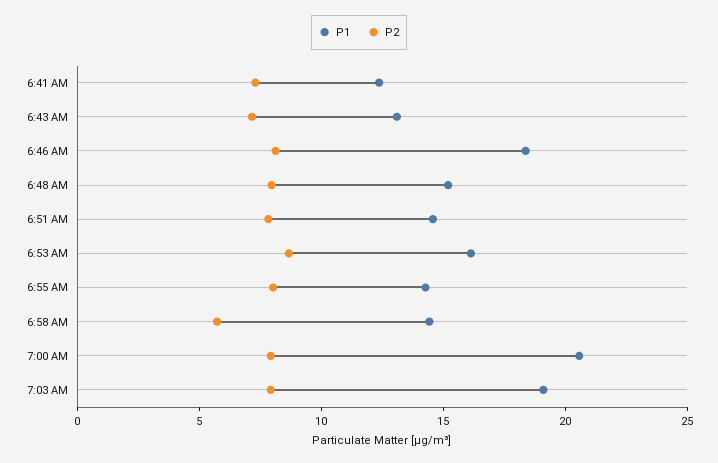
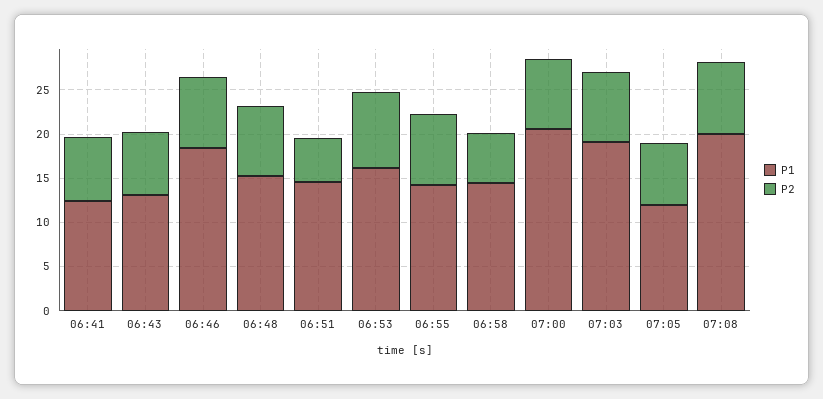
P2, 6:51 AM: 8 -> 5
P1, 07:05: none -> 12
P2, 07:05: none -> 7
P1, 07:08: none -> 20
P2, 07:08: none -> 8

